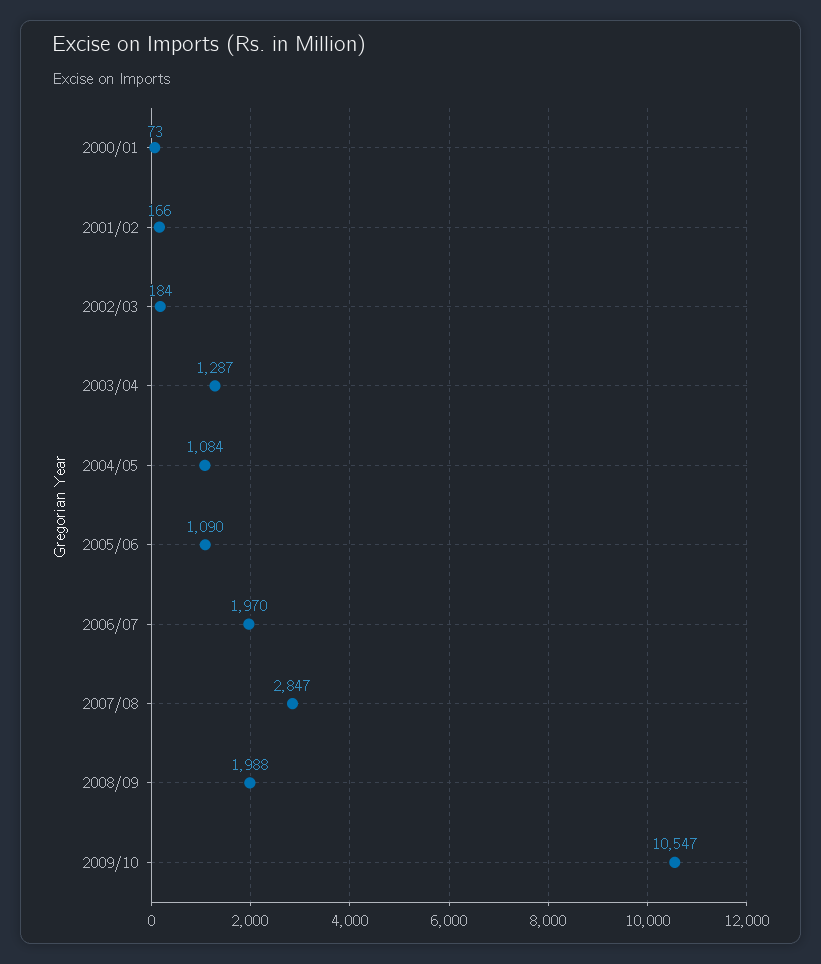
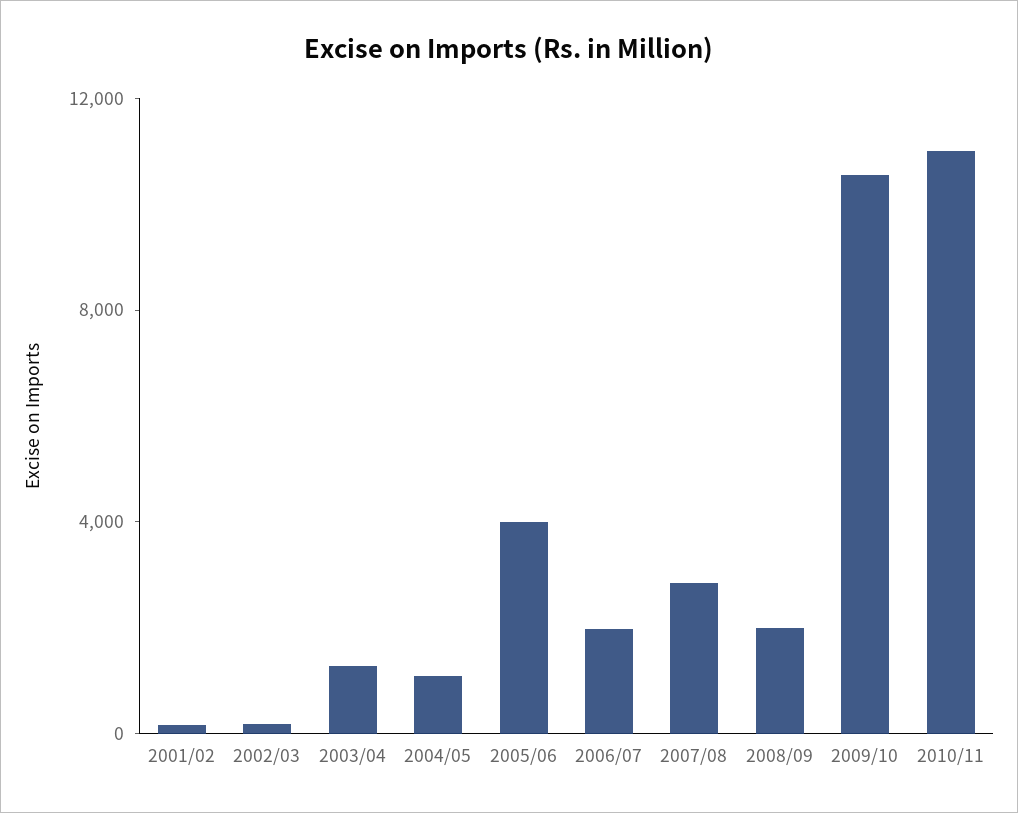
2000/01: 73 -> none
2005/06: 1090 -> 4000
2010/11: none -> 11000

